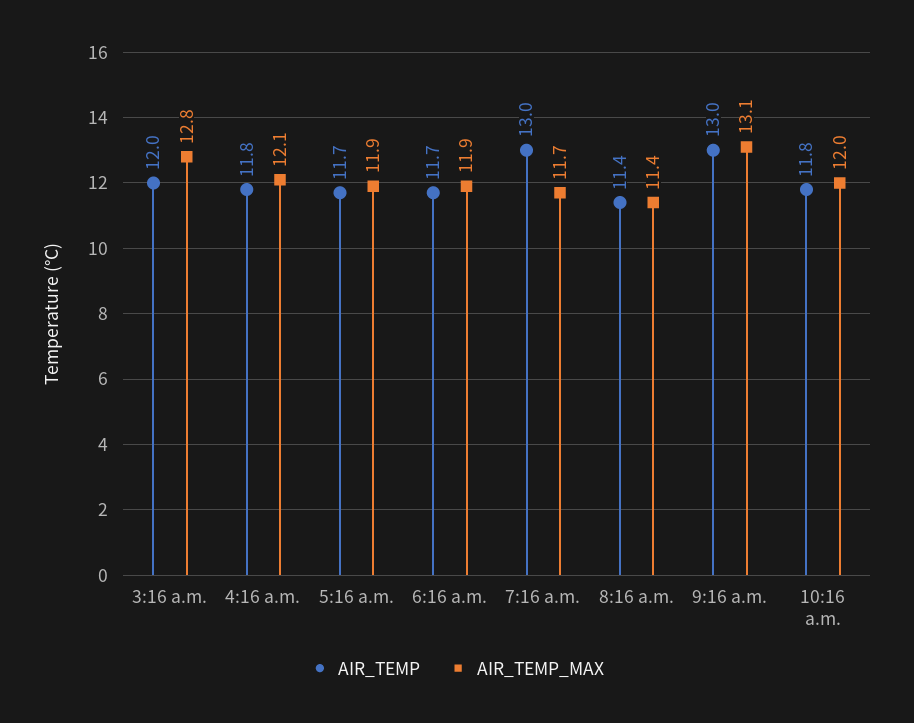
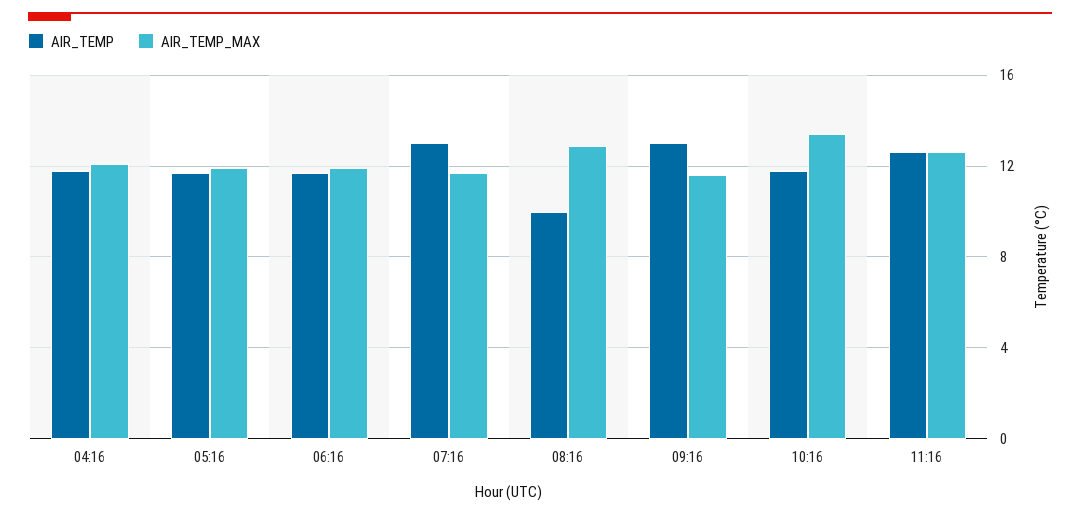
AIR_TEMP, 3:16 a.m.: 12 -> none
AIR_TEMP_MAX, 3:16 a.m.: 12.8 -> none
AIR_TEMP, 8:16 a.m.: 11.4 -> 10
AIR_TEMP_MAX, 8:16 a.m.: 11.4 -> 13
AIR_TEMP_MAX, 9:16 a.m.: 13.1 -> 11.5
AIR_TEMP_MAX, 10:16 a.m.: 12 -> 13.5
AIR_TEMP, 11:16: none -> 12.5
AIR_TEMP_MAX, 11:16: none -> 12.5

